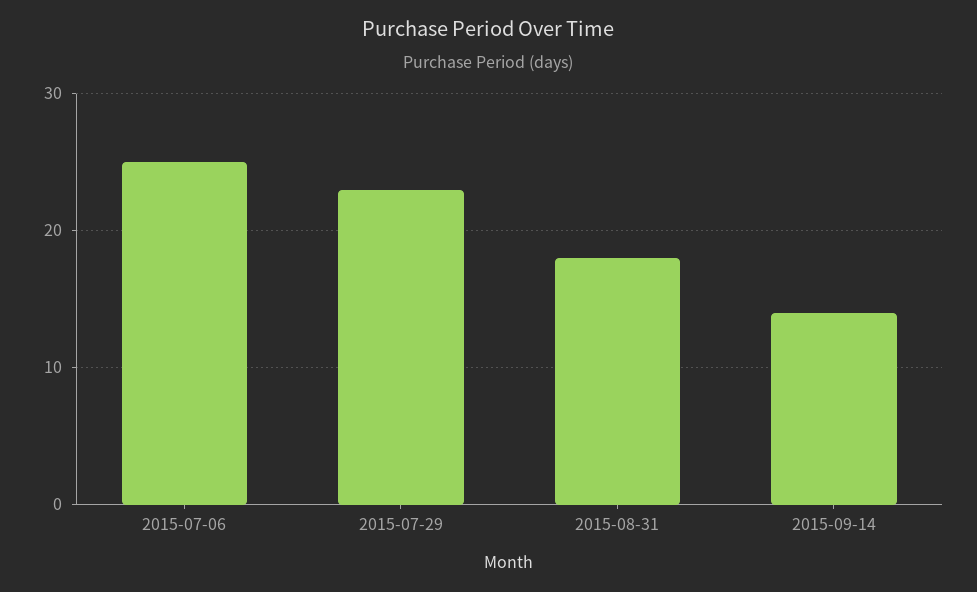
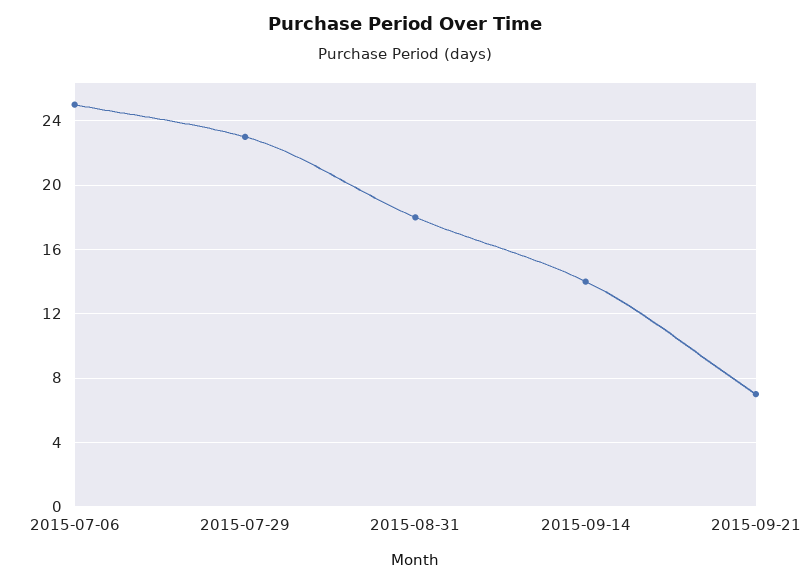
2015-09-21: none -> 7

